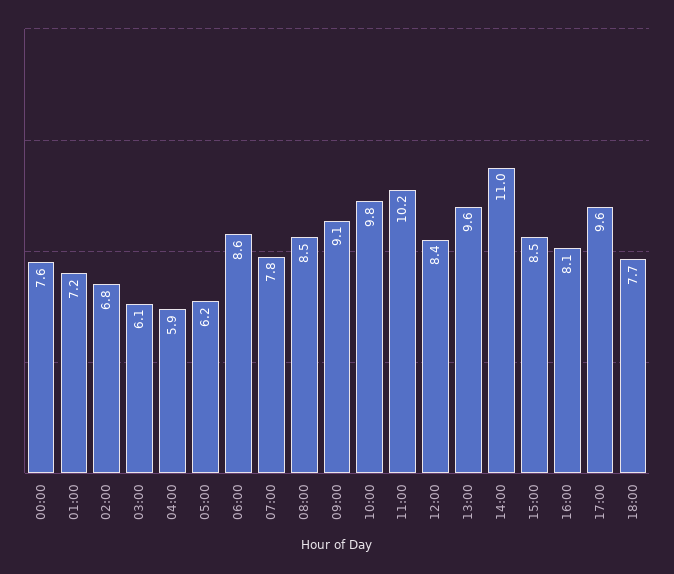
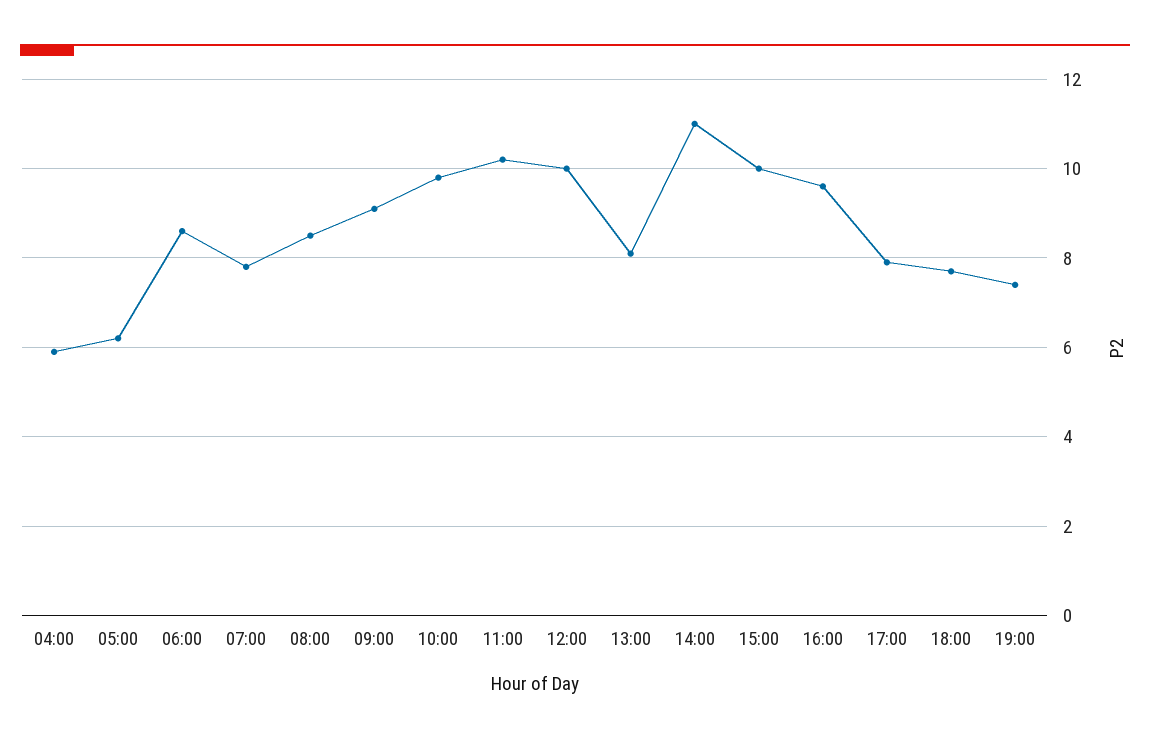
00:00: 7.6 -> none
01:00: 7.2 -> none
02:00: 6.8 -> none
03:00: 6.1 -> none
12:00: 8.4 -> 10
13:00: 9.6 -> 8
15:00: 8.5 -> 10
16:00: 8.1 -> 9.5
17:00: 9.6 -> 8
19:00: none -> 7.5

